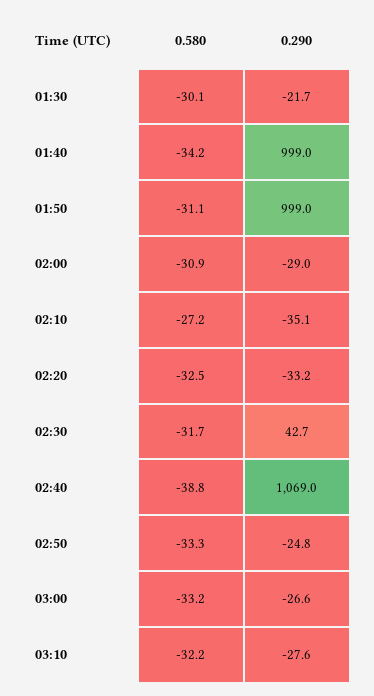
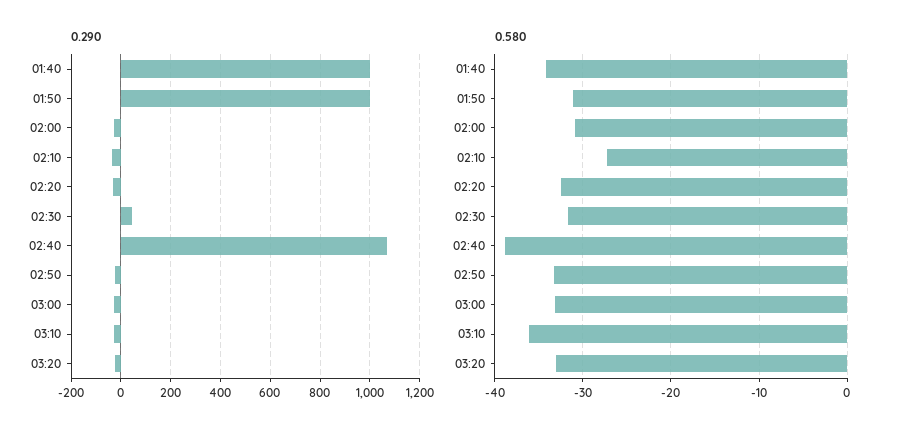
0.580, 01:30: -30.1 -> none
0.290, 01:30: -21.7 -> none
0.580, 03:10: -32.2 -> -36
0.290, 03:20: none -> -25
0.580, 03:20: none -> -33

